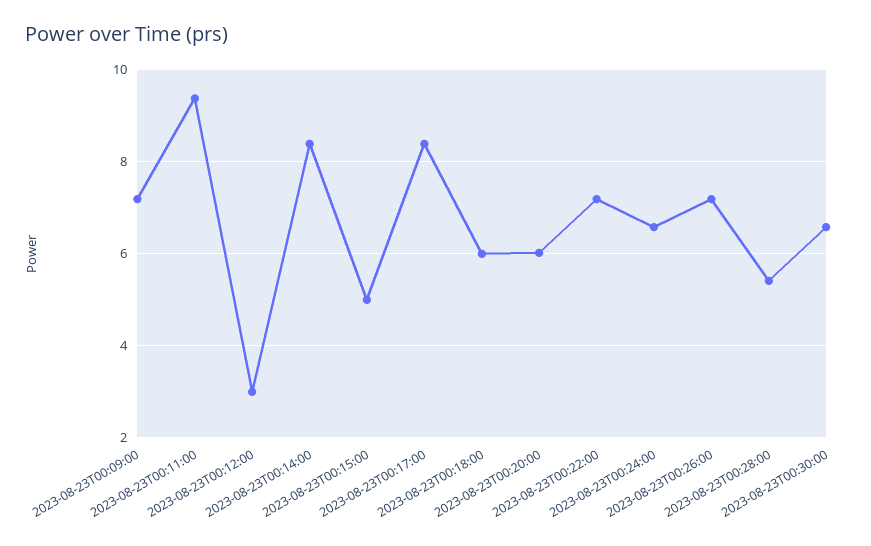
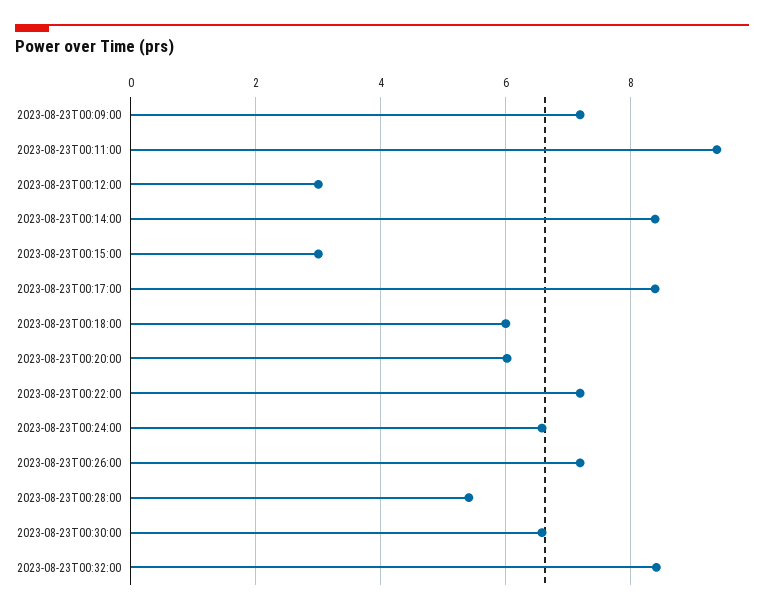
2023-08-23T00:15:00: 5 -> 3
2023-08-23T00:32:00: none -> 8.4

